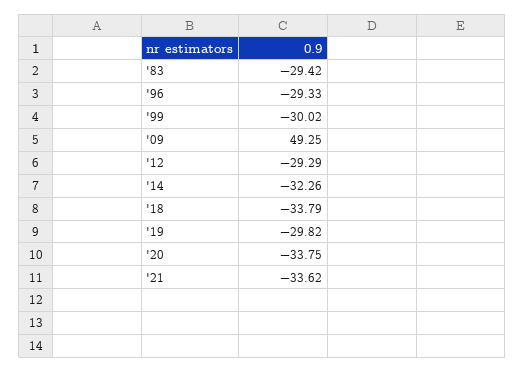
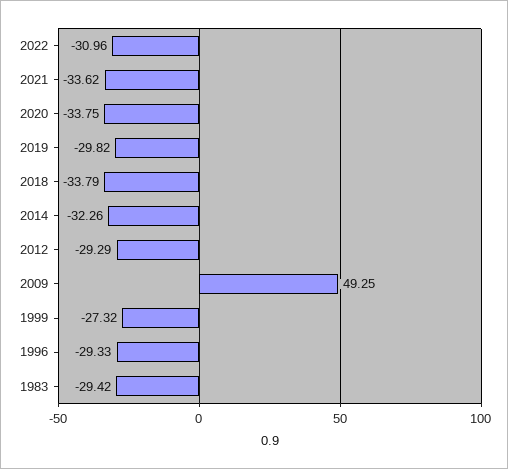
'99: -30.02 -> -27.32
2022: none -> -30.96

